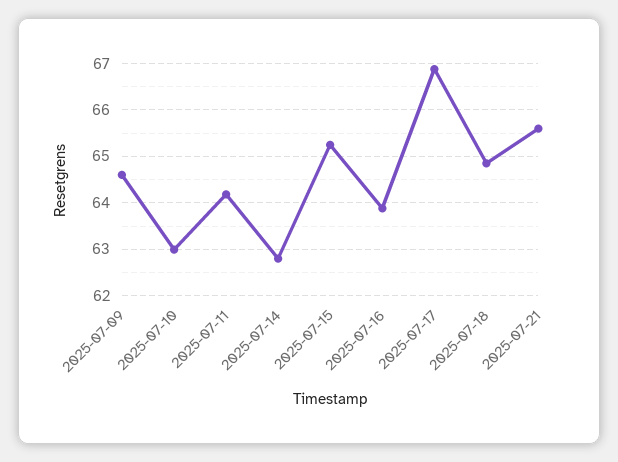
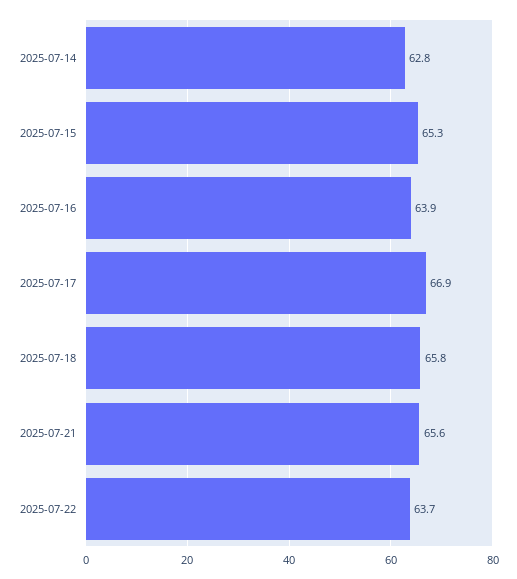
2025-07-09: 64.6 -> none
2025-07-10: 63 -> none
2025-07-11: 64.2 -> none
2025-07-18: 64.8 -> 65.8
2025-07-22: none -> 63.7

